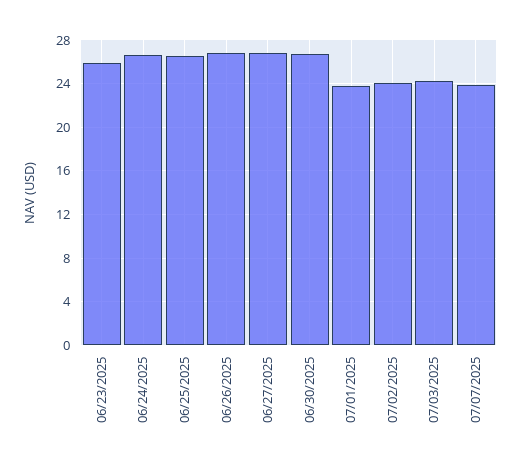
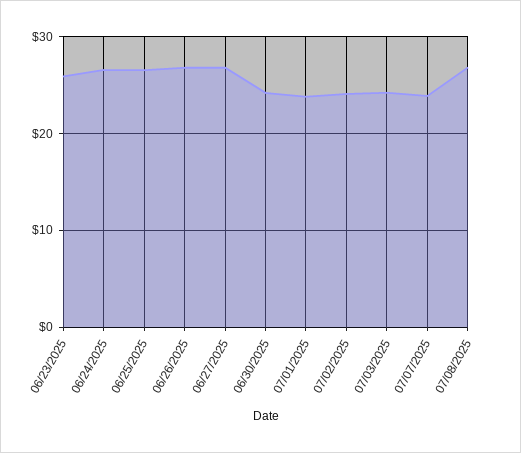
06/30/2025: 27 -> 24
07/08/2025: none -> 27

